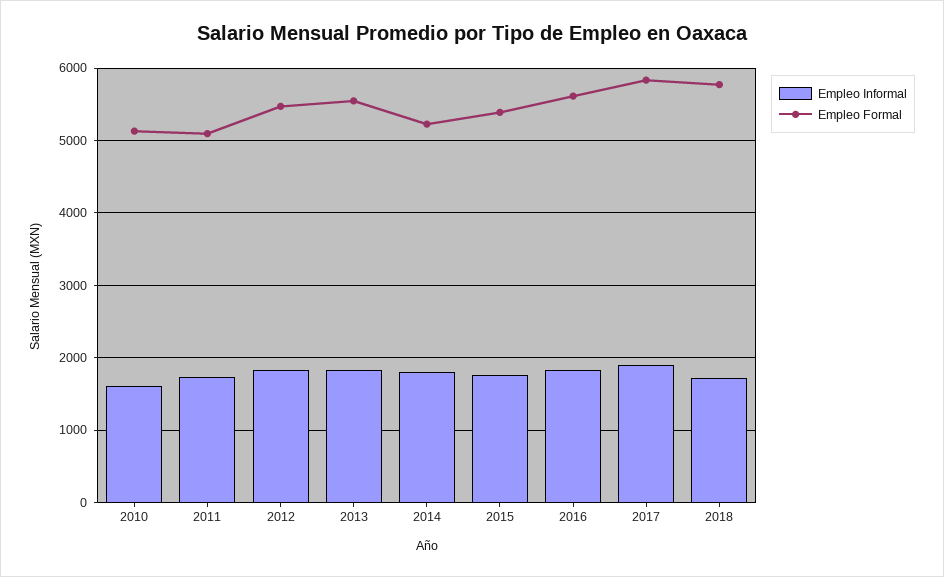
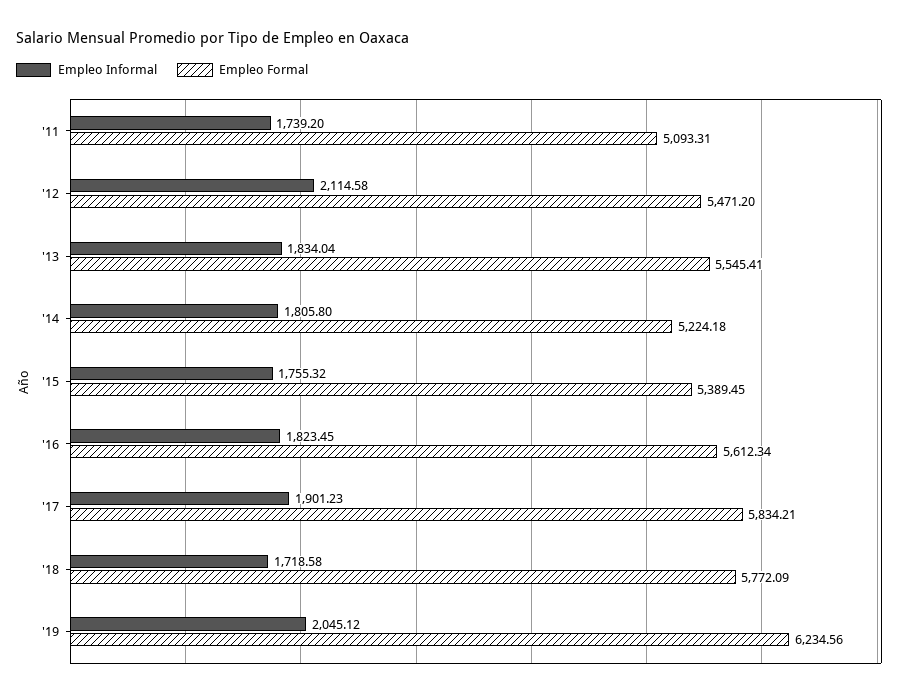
Empleo Informal, 2010: 1600 -> none
Empleo Formal, 2010: 5100 -> none
Empleo Informal, 2012: 1800 -> 2114.58
Empleo Informal, '19: none -> 2045.12
Empleo Formal, '19: none -> 6234.56

